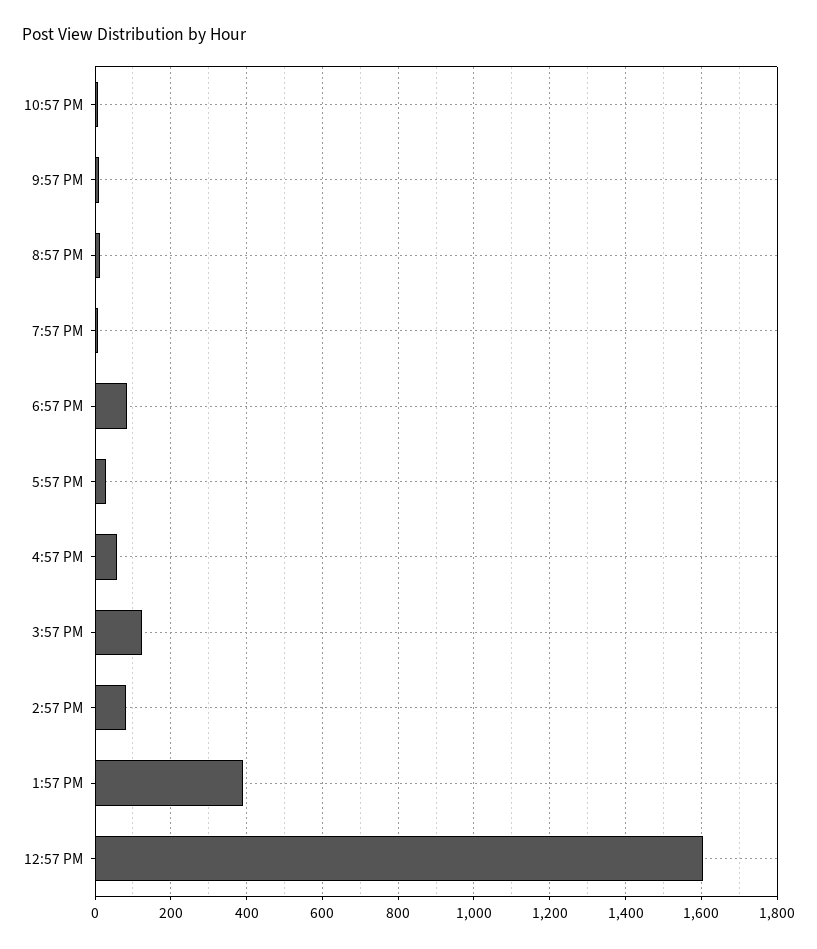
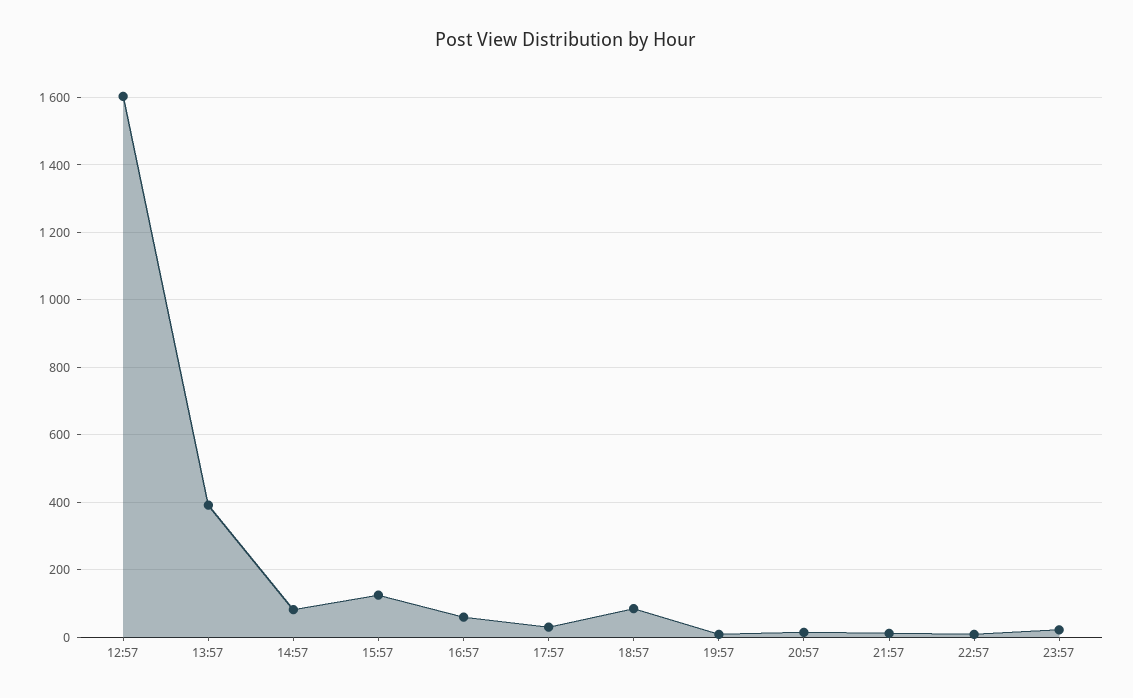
23:57: none -> 20

